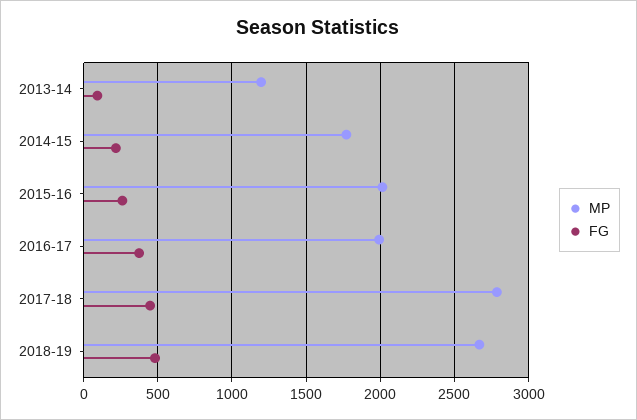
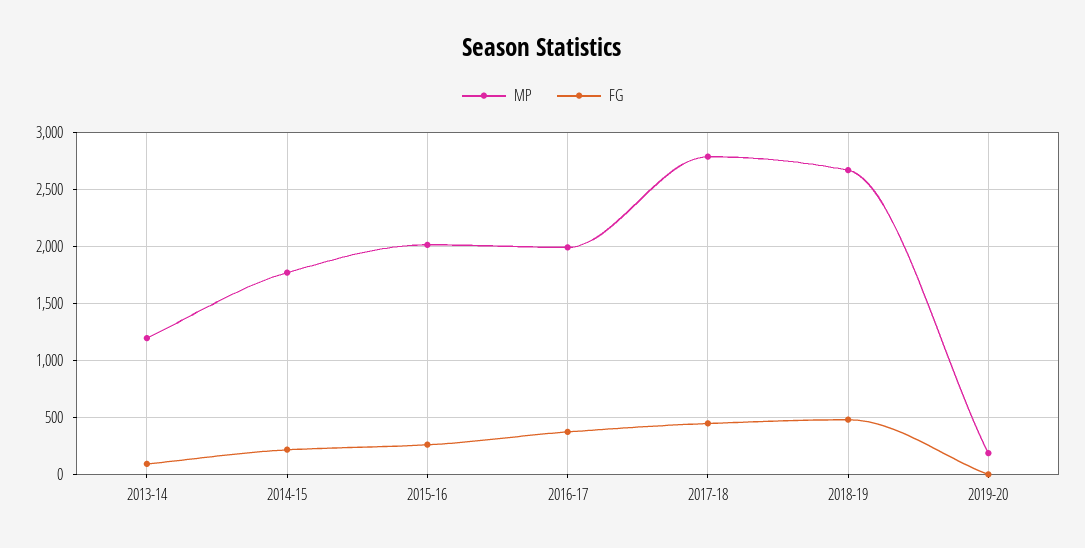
MP, 2019-20: none -> 200
FG, 2019-20: none -> 0

